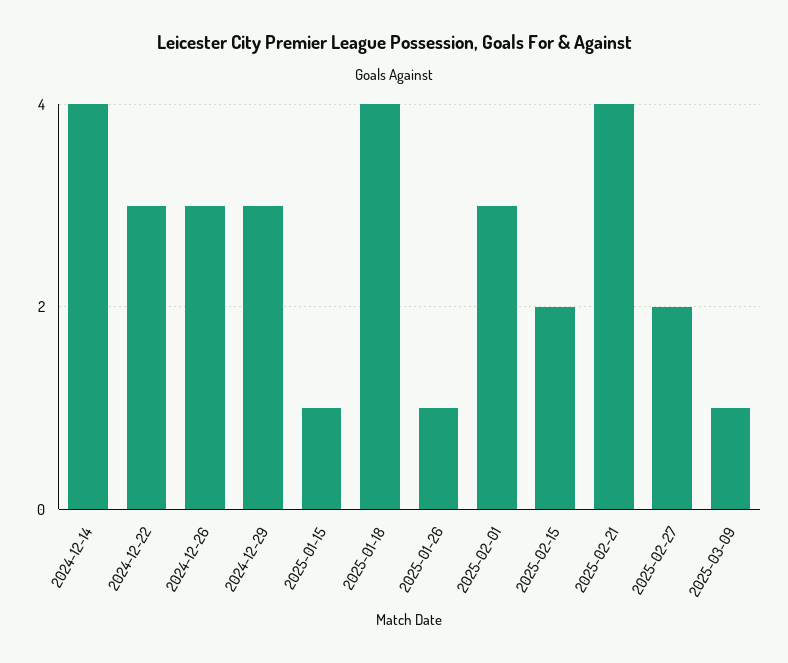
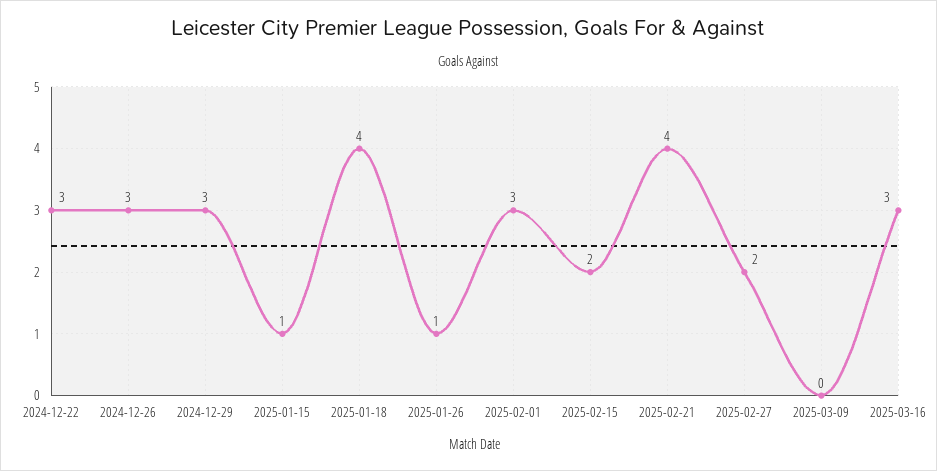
2024-12-14: 4 -> none
2025-03-09: 1 -> 0
2025-03-16: none -> 3

